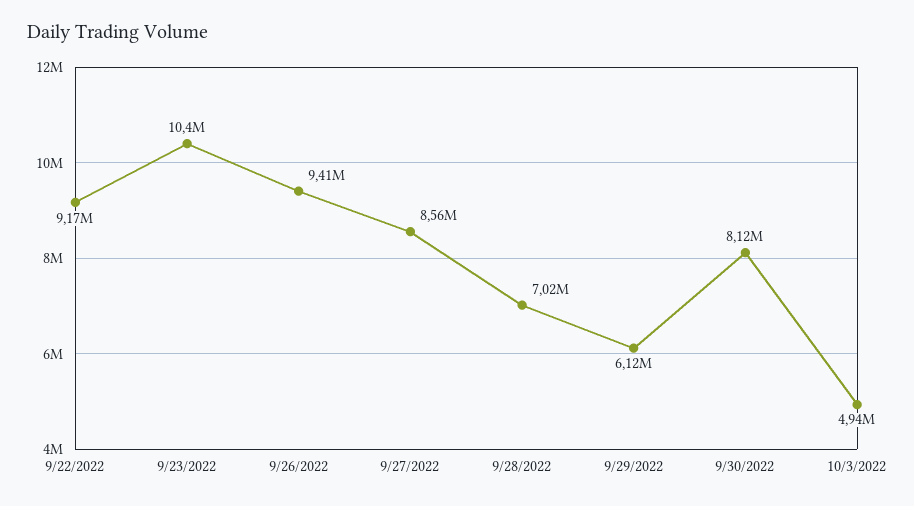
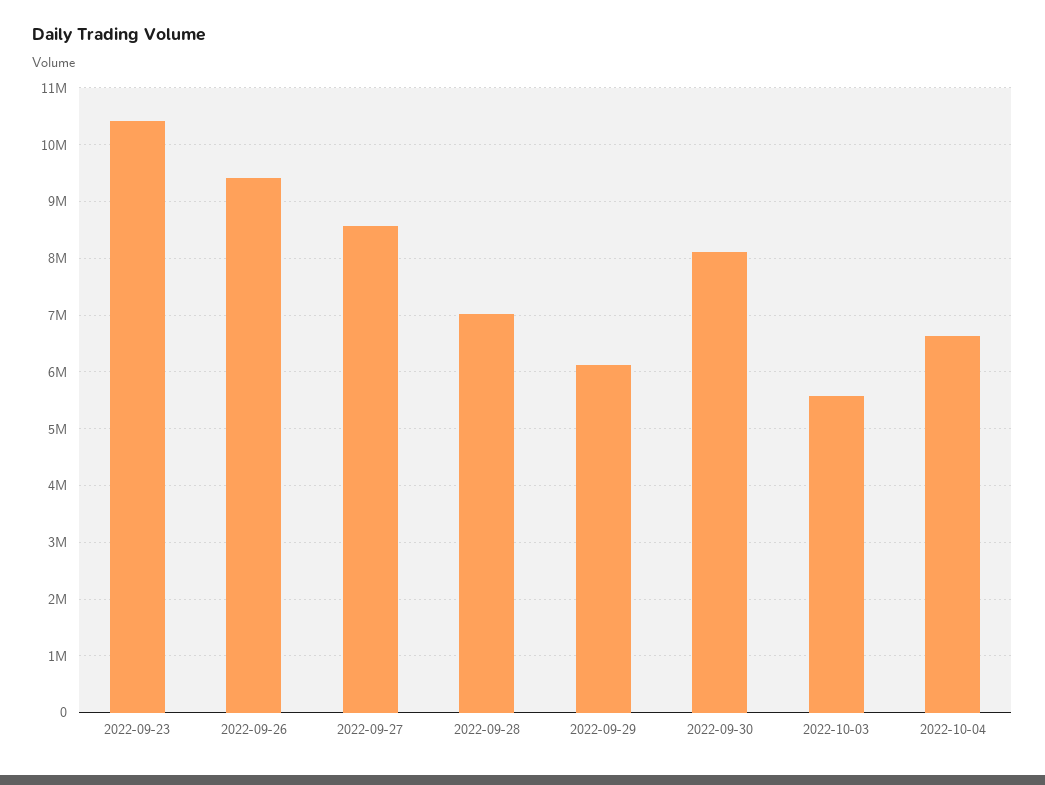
9/22/2022: 9170000 -> none
10/3/2022: 4940000 -> 5600000
2022-10-04: none -> 6600000

